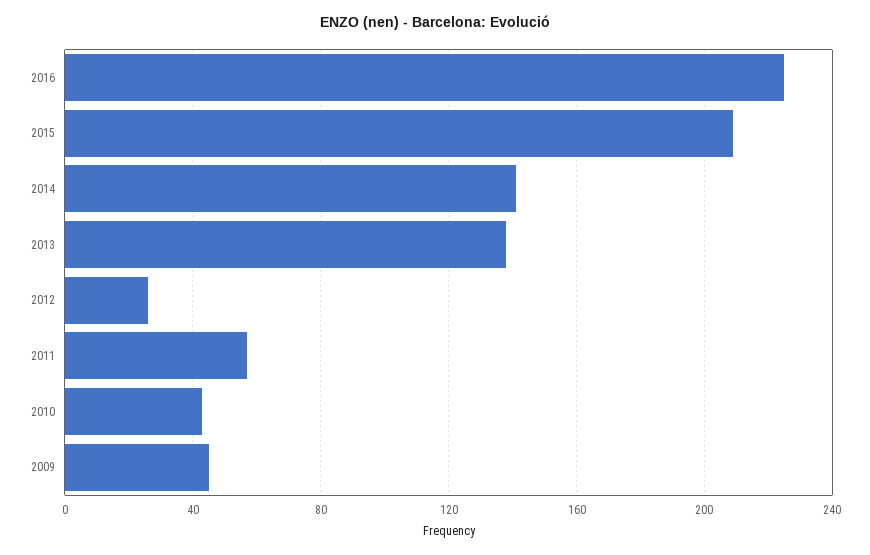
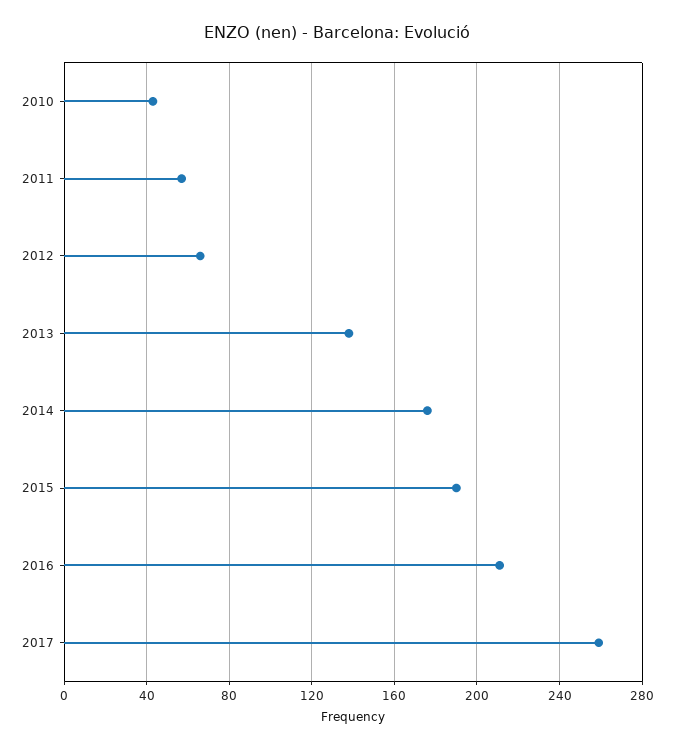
2016: 225 -> 210
2015: 210 -> 190
2014: 140 -> 175
2012: 25 -> 65
2009: 45 -> none
2017: none -> 260

